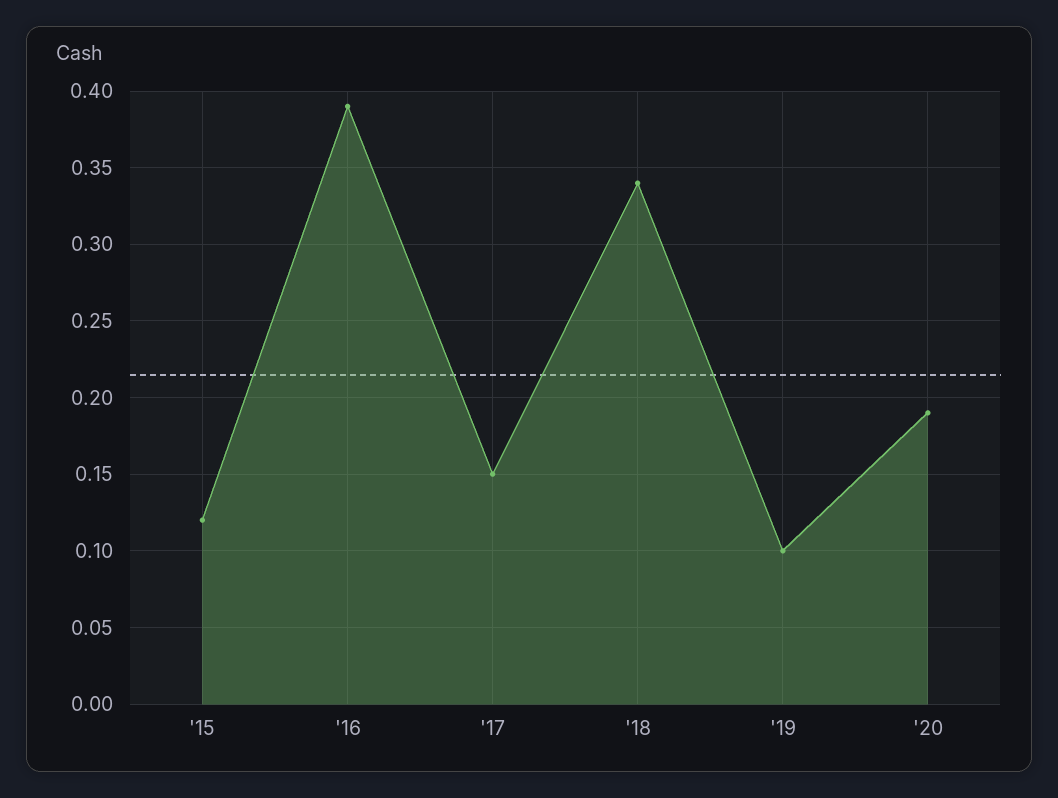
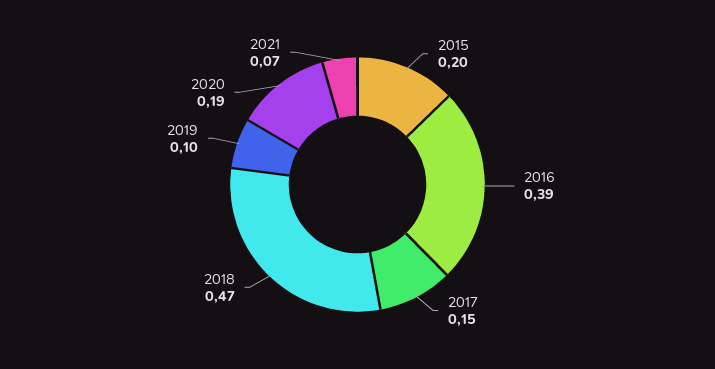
'15: 0.12 -> 0.2
'18: 0.34 -> 0.47
2021: none -> 0.07

